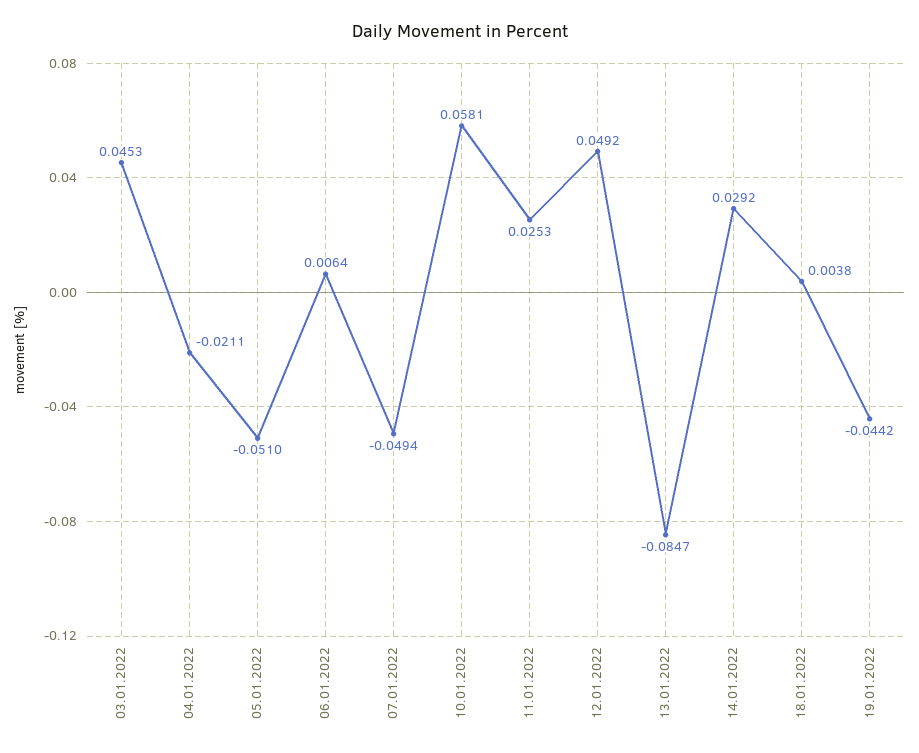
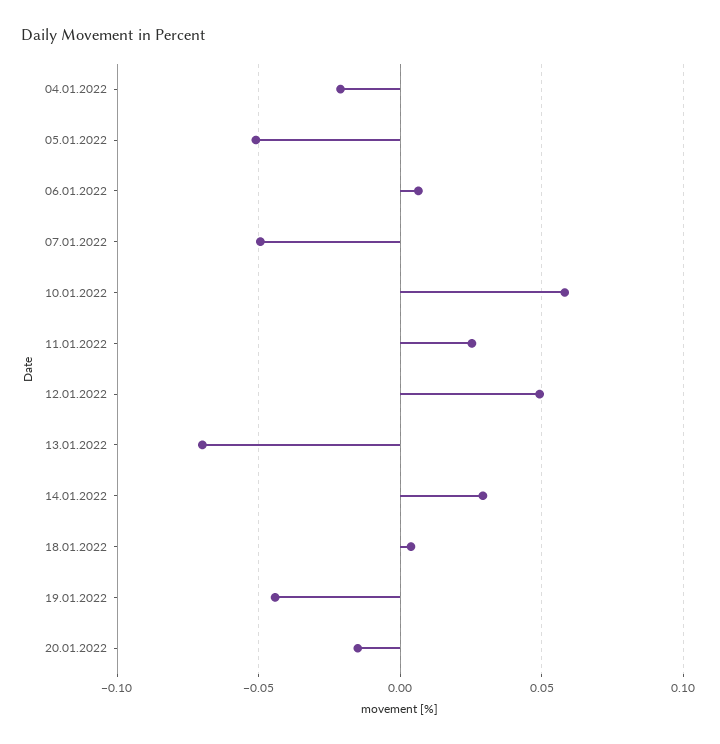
03.01.2022: 0.0453 -> none
13.01.2022: -0.0847 -> -0.07
20.01.2022: none -> -0.015

